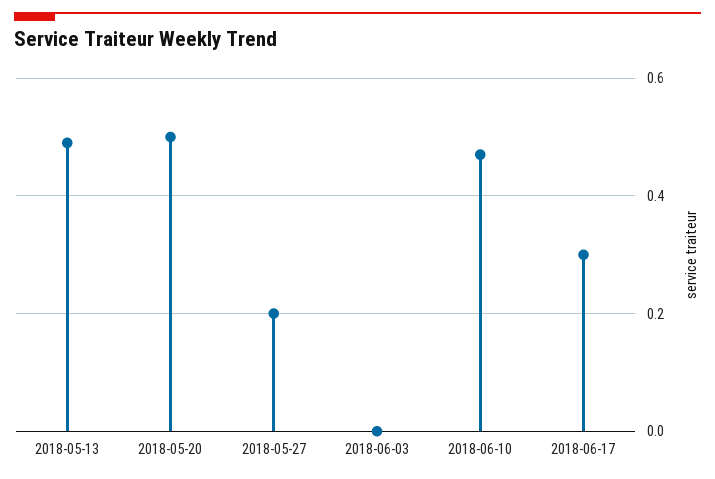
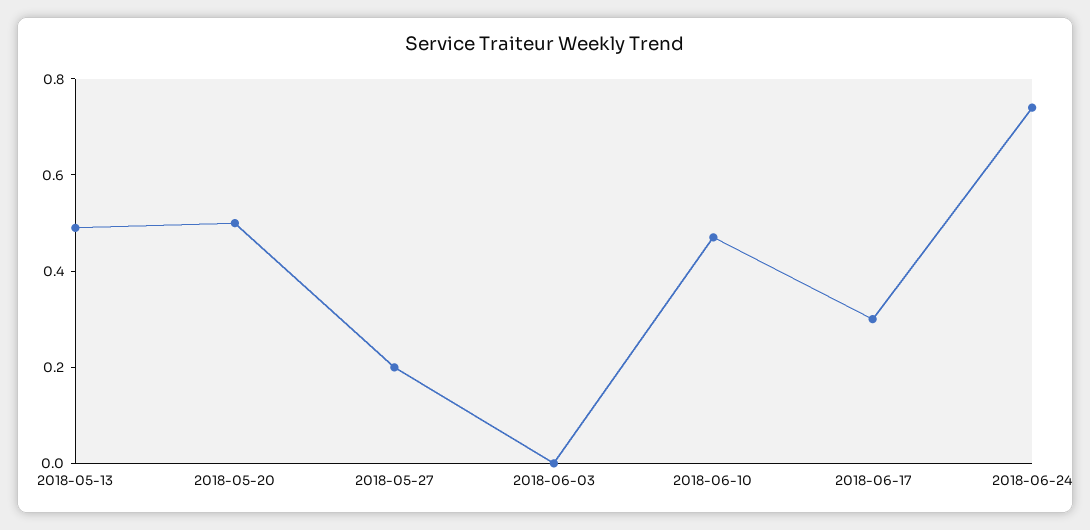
2018-06-24: none -> 0.75

